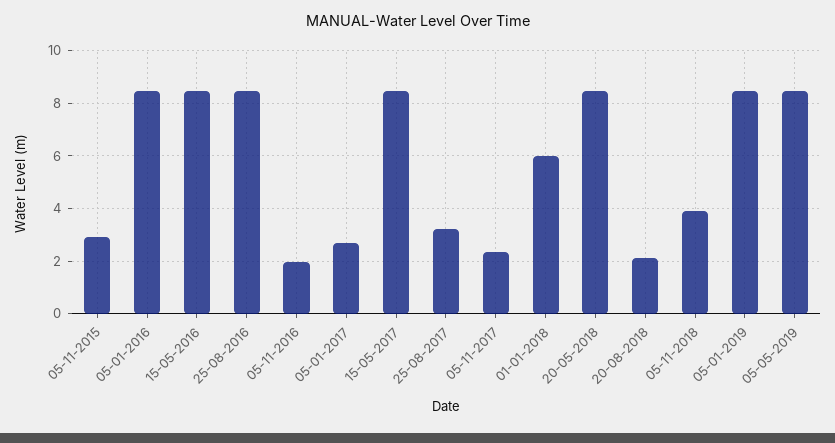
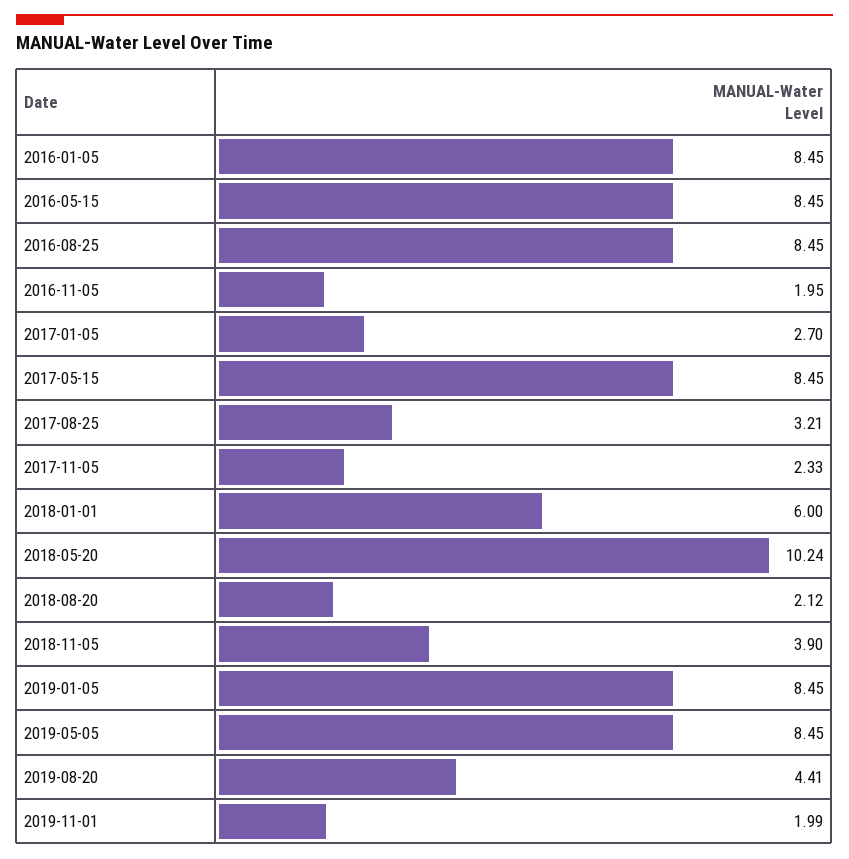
05-11-2015: 3 -> none
20-05-2018: 8.5 -> 10.24
2019-08-20: none -> 4.41
2019-11-01: none -> 1.99

